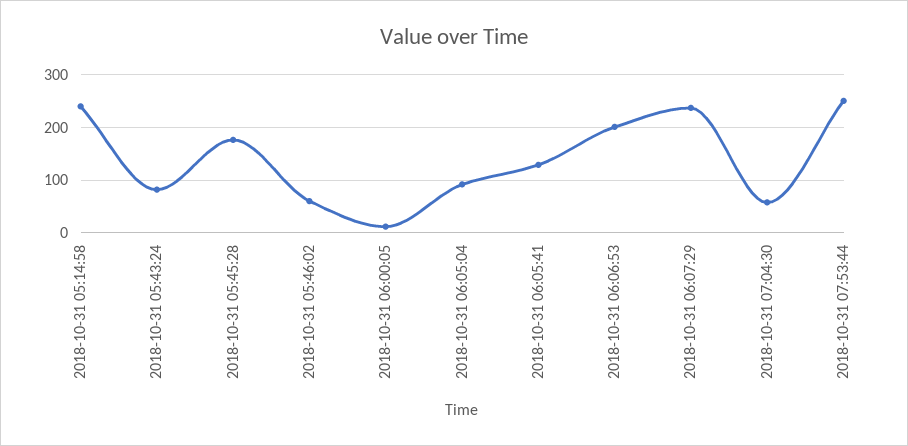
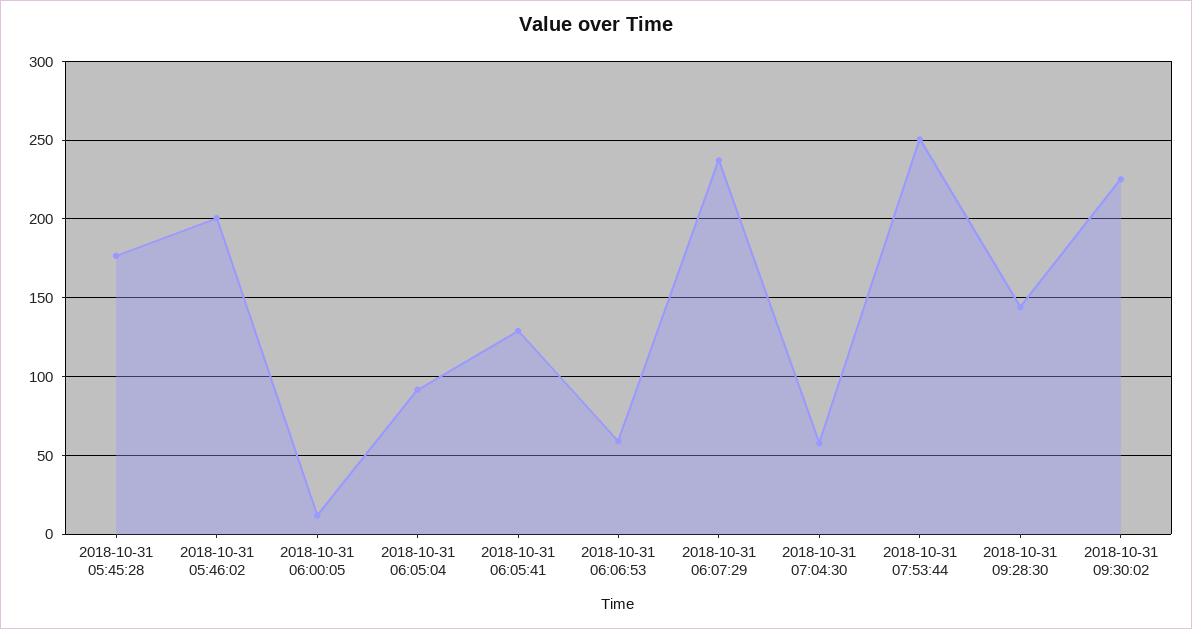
2018-10-31 05:14:58: 240 -> none
2018-10-31 05:43:24: 80 -> none
2018-10-31 05:46:02: 60 -> 200
2018-10-31 06:06:53: 200 -> 60
2018-10-31 09:28:30: none -> 145
2018-10-31 09:30:02: none -> 225

